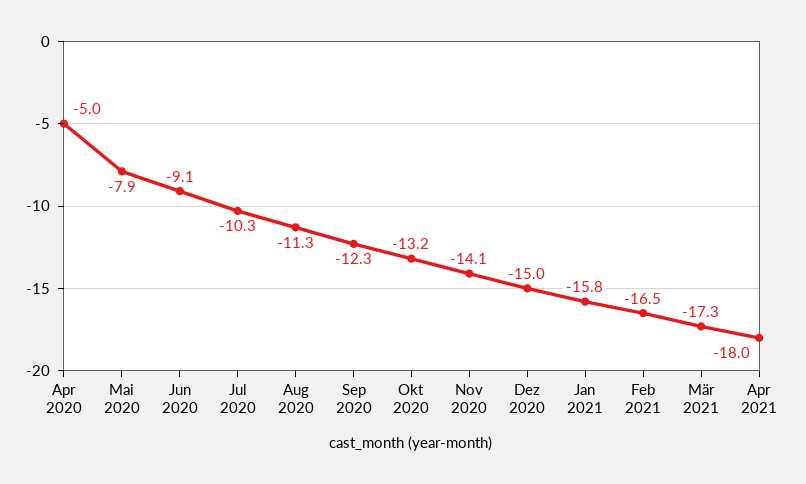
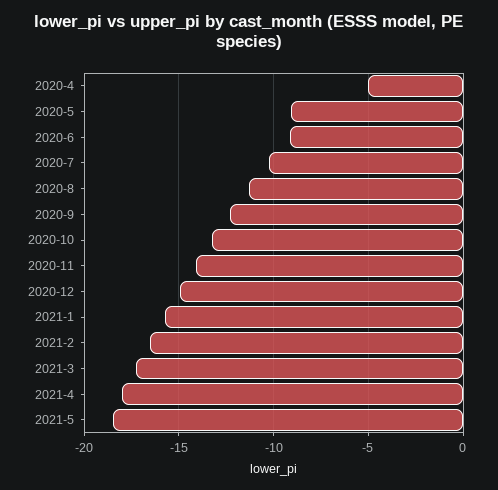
Mai 2020: -7.9 -> -9
2021-5: none -> -18.5

